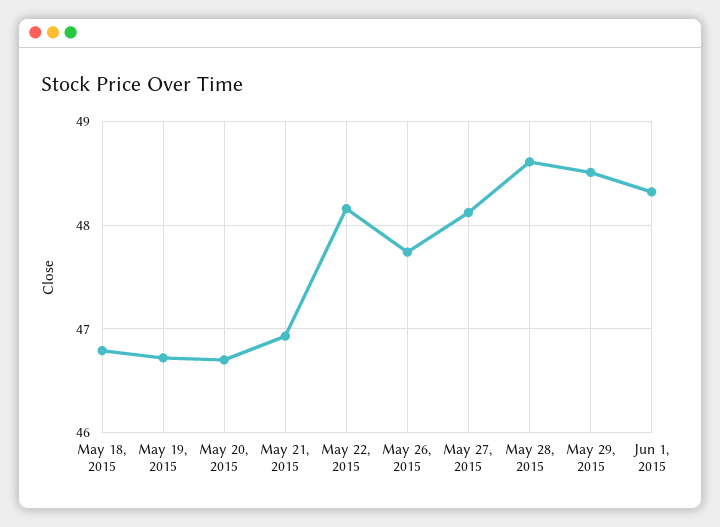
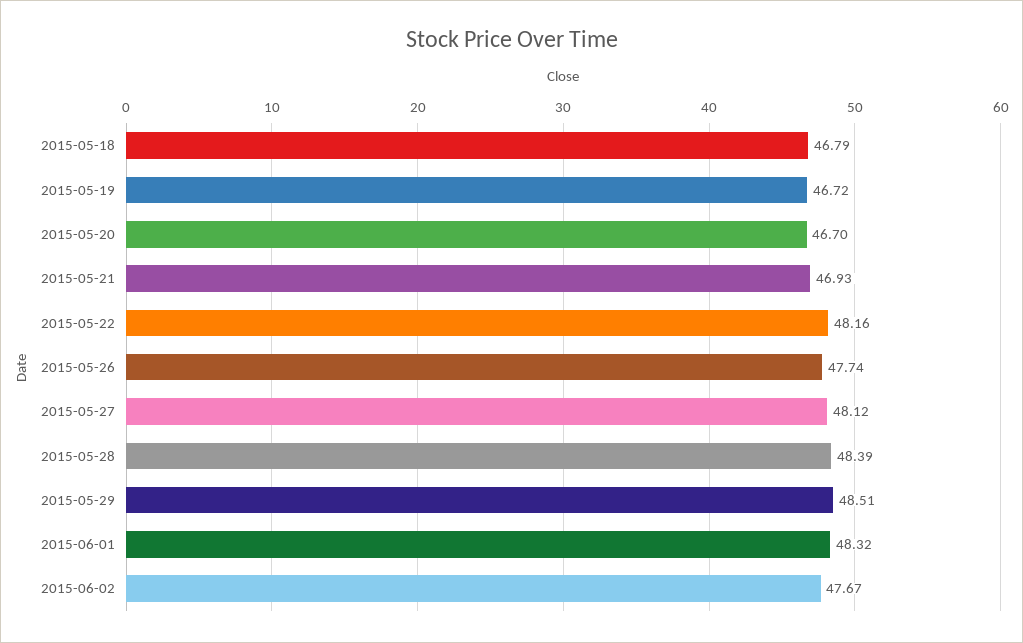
May 28, 2015: 48.6 -> 48.39
2015-06-02: none -> 47.67

